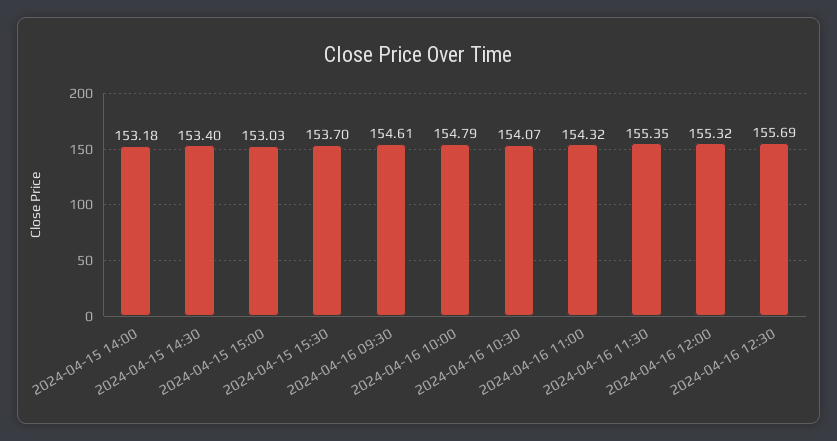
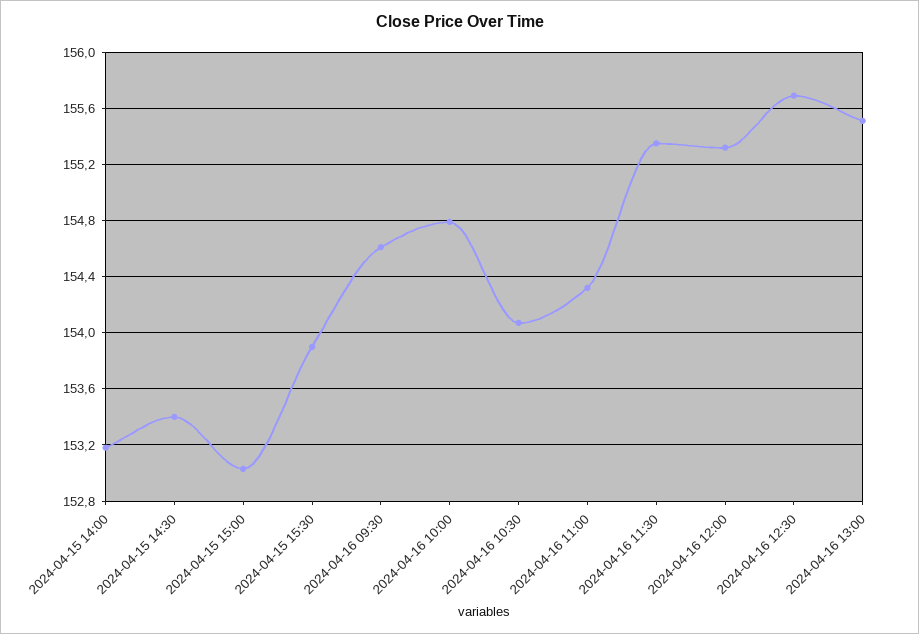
2024-04-15 15:30: 153.7 -> 153.9
2024-04-16 13:00: none -> 155.5

